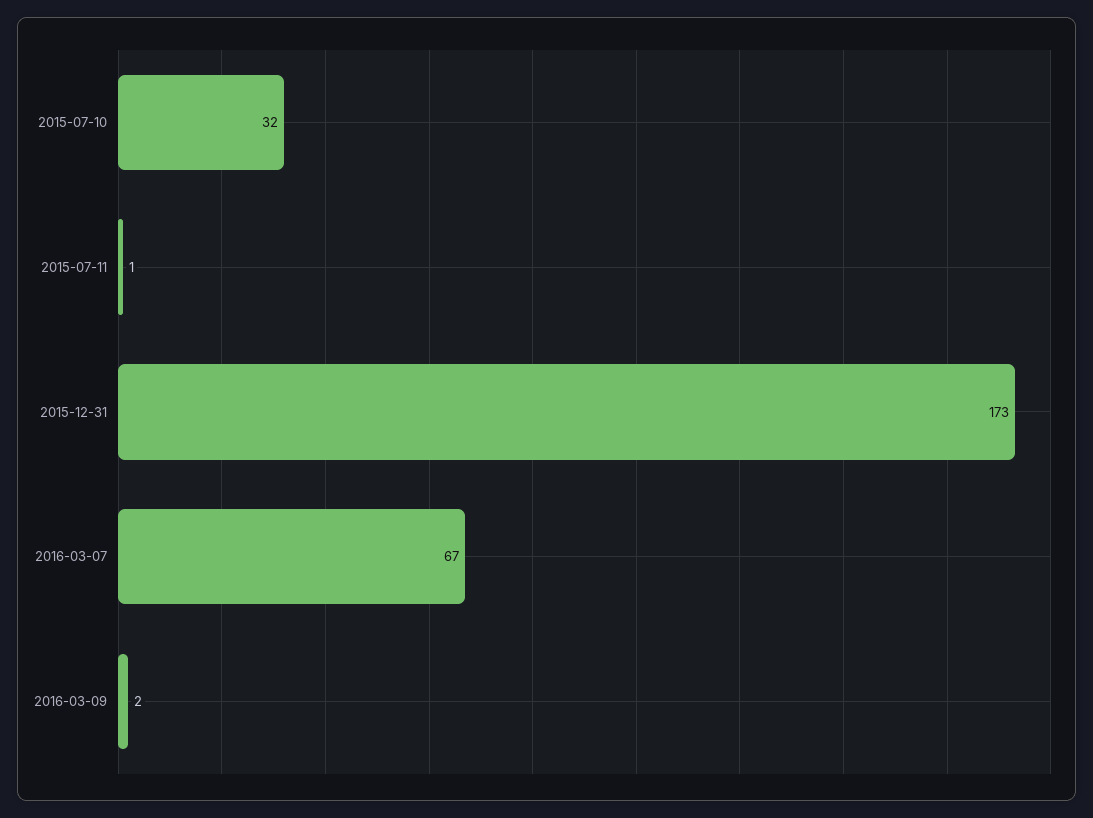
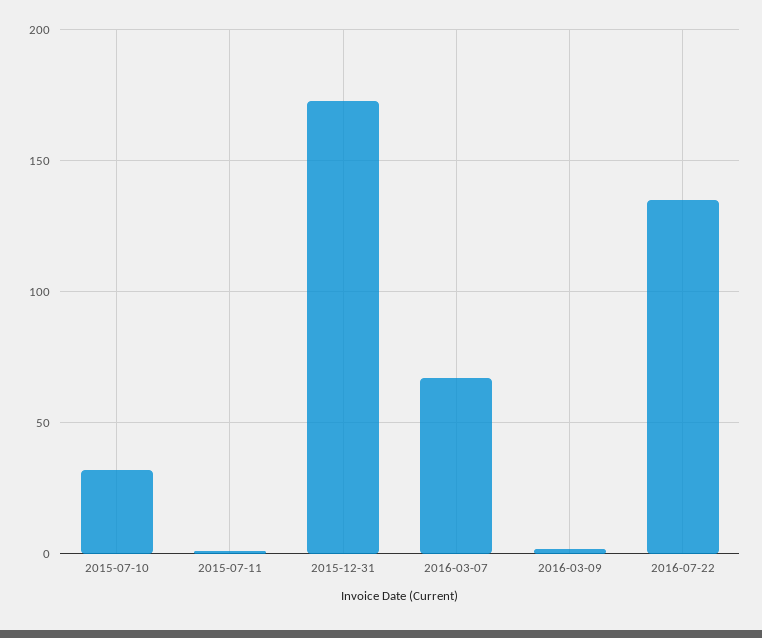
2016-07-22: none -> 135

